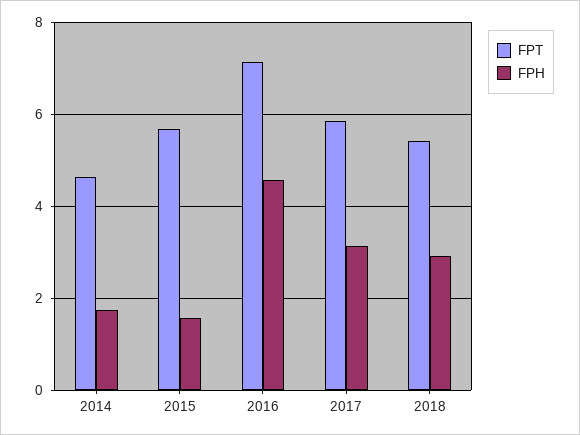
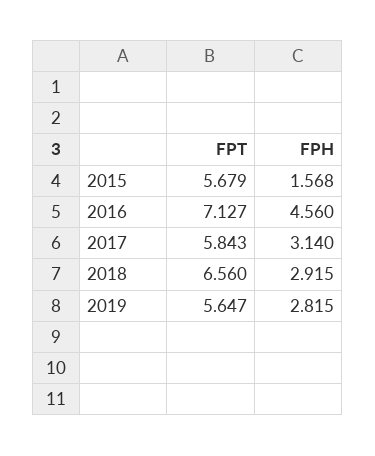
FPT, 2014: 4.6 -> none
FPH, 2014: 1.8 -> none
FPT, 2018: 5.4 -> 6.56
FPT, 2019: none -> 5.647
FPH, 2019: none -> 2.815

